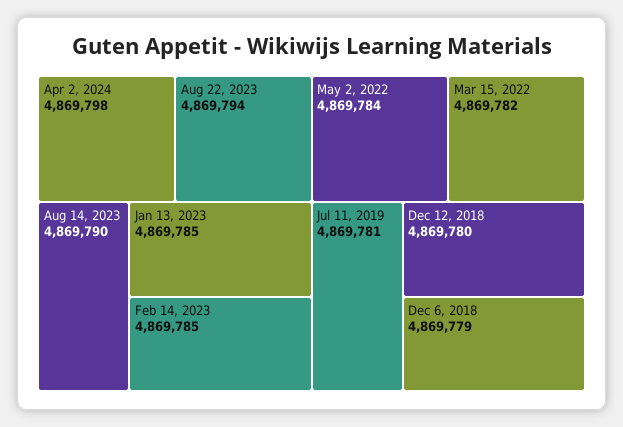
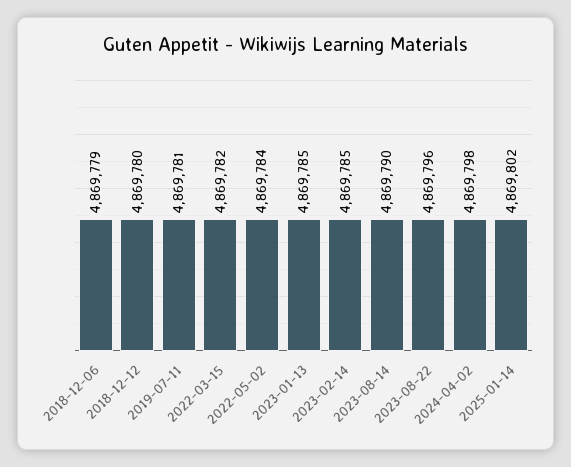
Aug 22, 2023: 4869794 -> 4869796
2025-01-14: none -> 4869802

